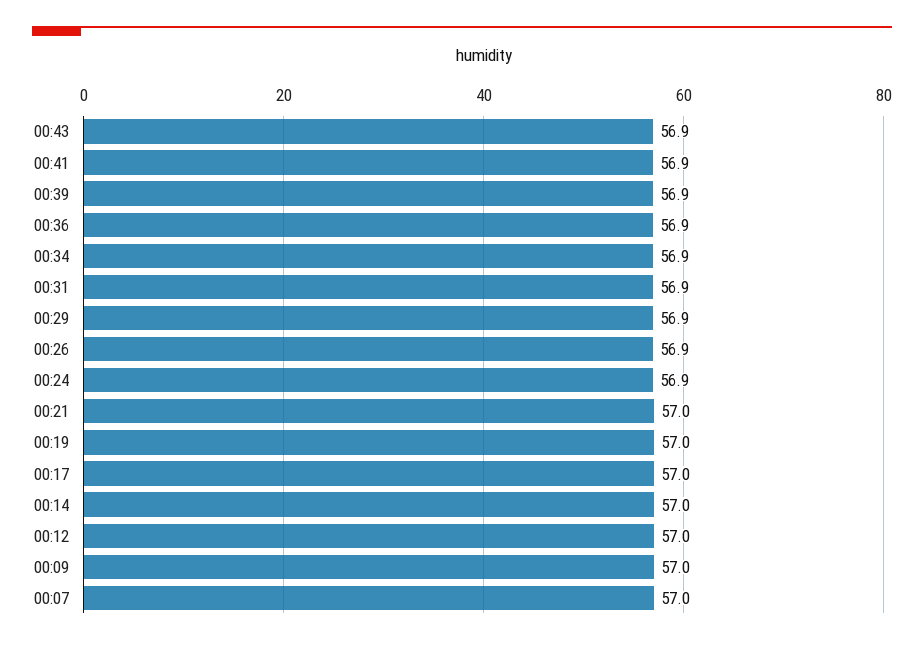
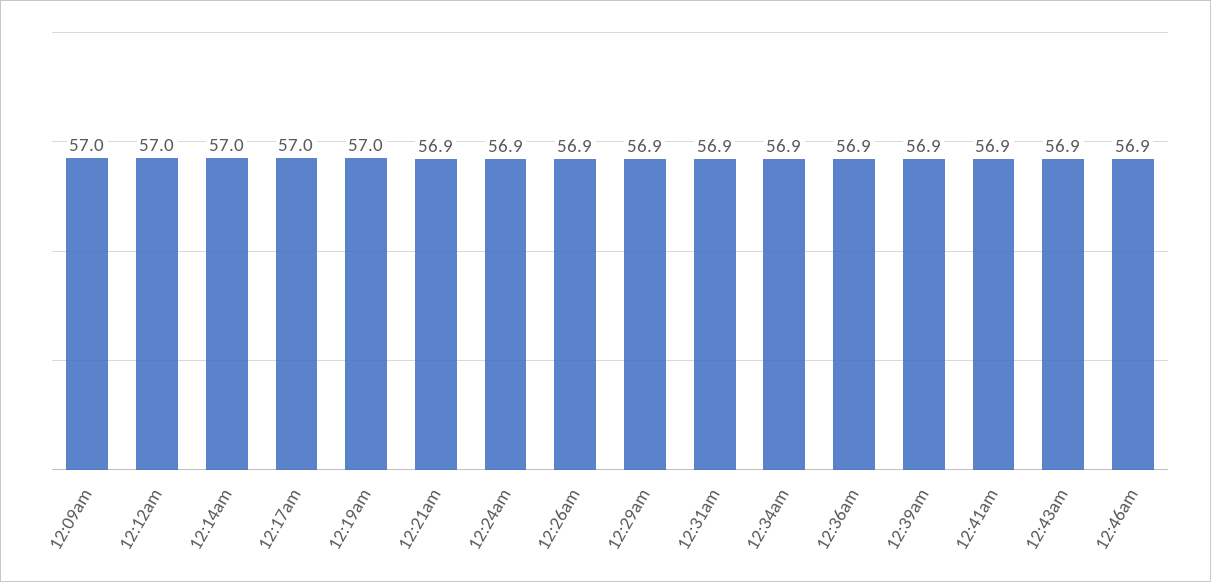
00:21: 57 -> 56.9
00:07: 57 -> none
12:46am: none -> 56.9

